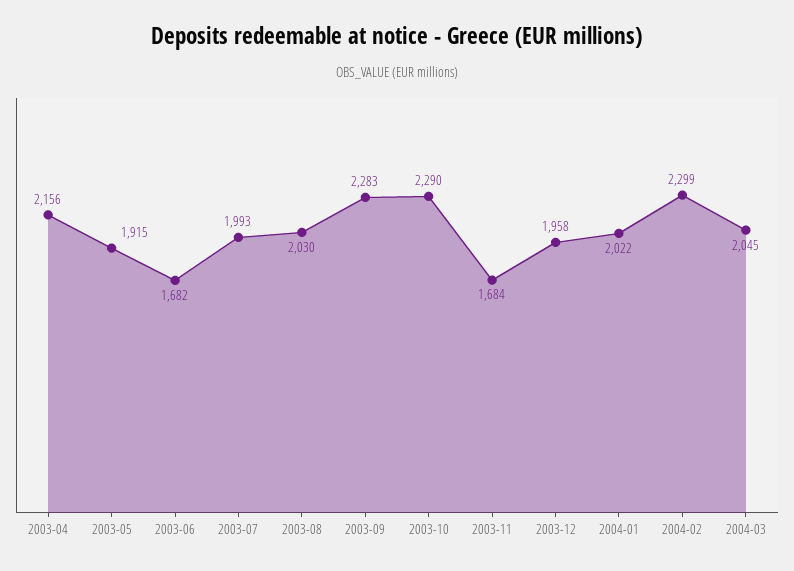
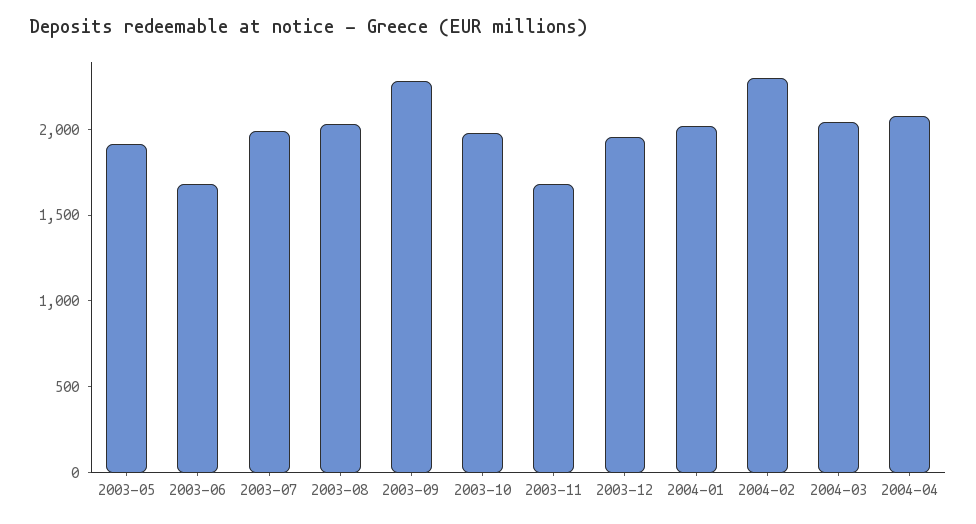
2003-04: 2156 -> none
2003-10: 2290 -> 2000
2004-04: none -> 2100

